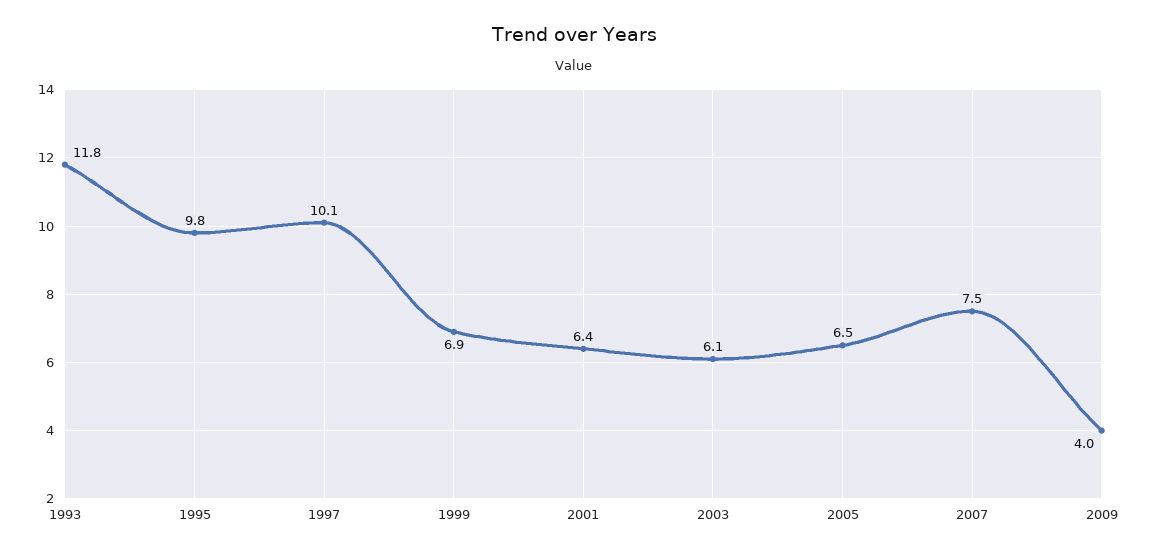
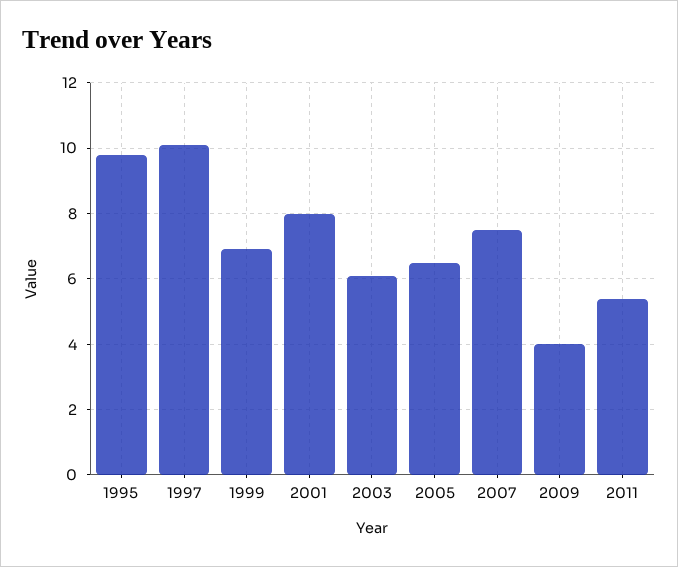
1993: 11.8 -> none
2001: 6.4 -> 8
2011: none -> 5.5

